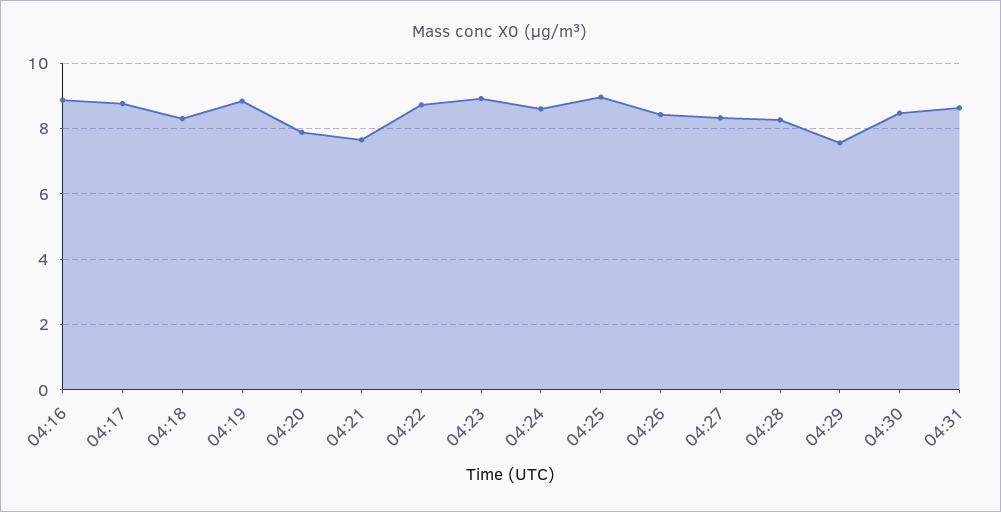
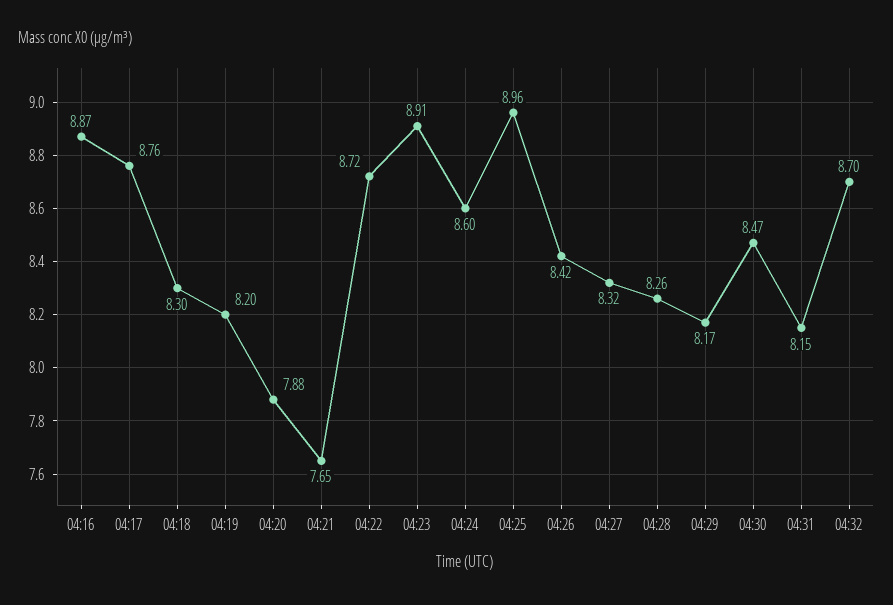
04:19: 8.8 -> 8.2
04:29: 7.6 -> 8.17
04:31: 8.6 -> 8.15
04:32: none -> 8.7

